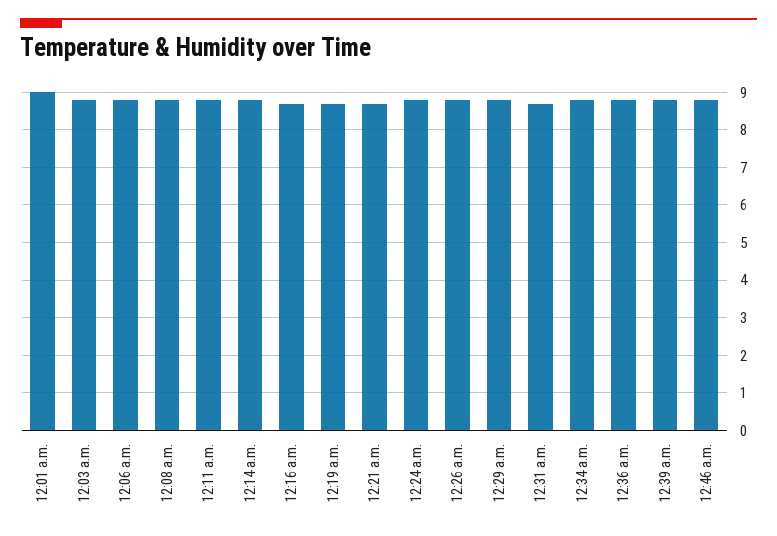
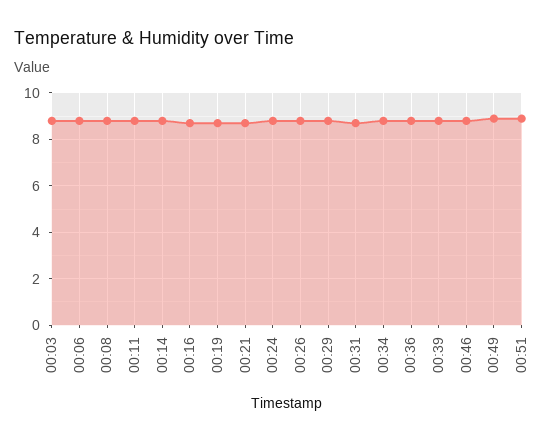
12:01 a.m.: 9 -> none
00:49: none -> 9
00:51: none -> 9

